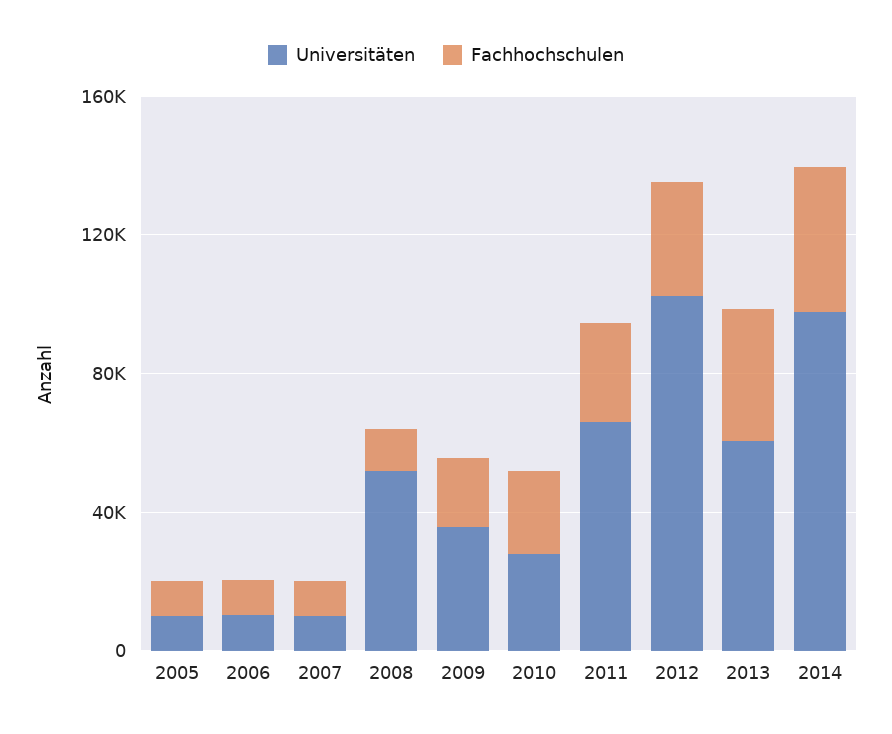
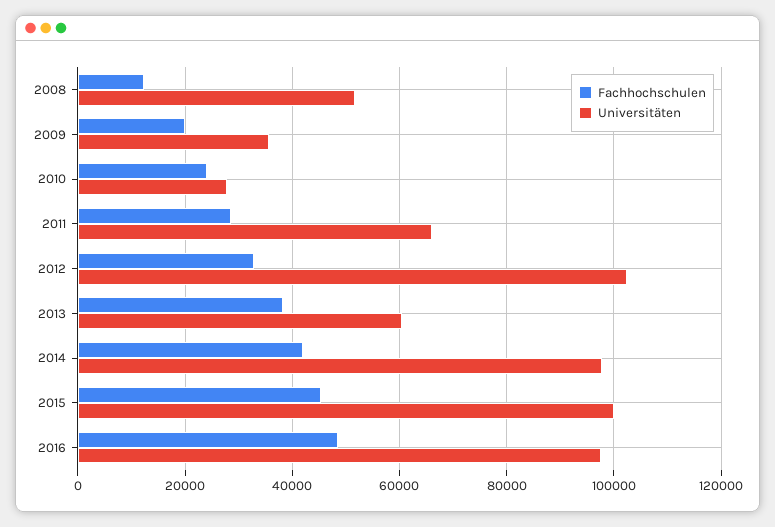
Universitäten, 2005: 10000 -> none
Fachhochschulen, 2005: 10000 -> none
Universitäten, 2006: 10000 -> none
Fachhochschulen, 2006: 10000 -> none
Universitäten, 2007: 10000 -> none
Fachhochschulen, 2007: 10000 -> none
Fachhochschulen, 2015: none -> 46000
Universitäten, 2015: none -> 100000
Fachhochschulen, 2016: none -> 48000
Universitäten, 2016: none -> 98000

